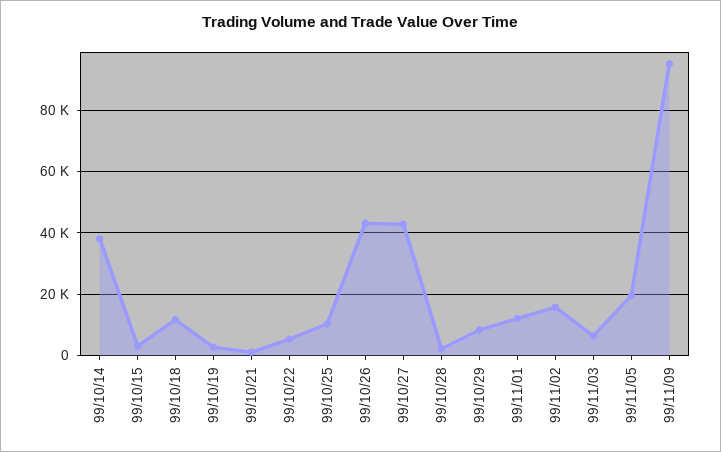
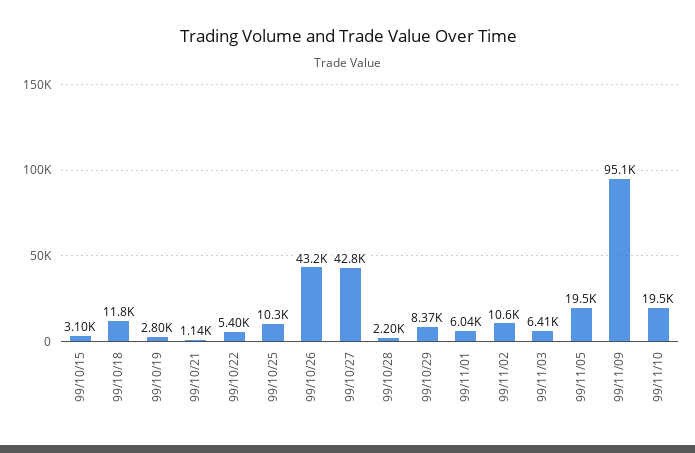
99/10/14: 38000 -> none
99/11/01: 12000 -> 6040
99/11/02: 16000 -> 10600
99/11/10: none -> 19500

